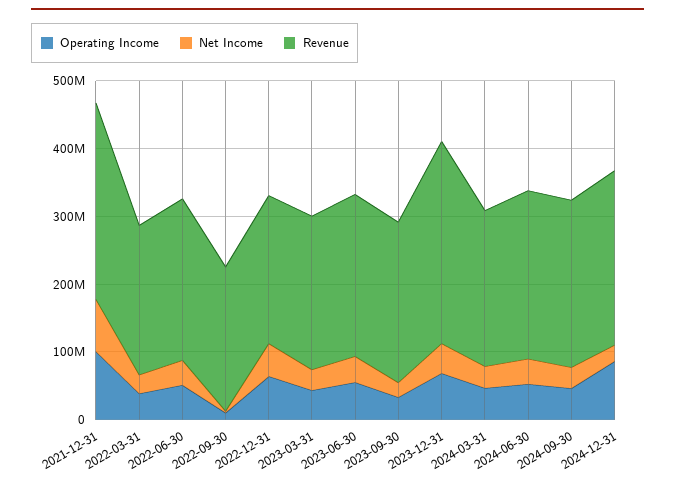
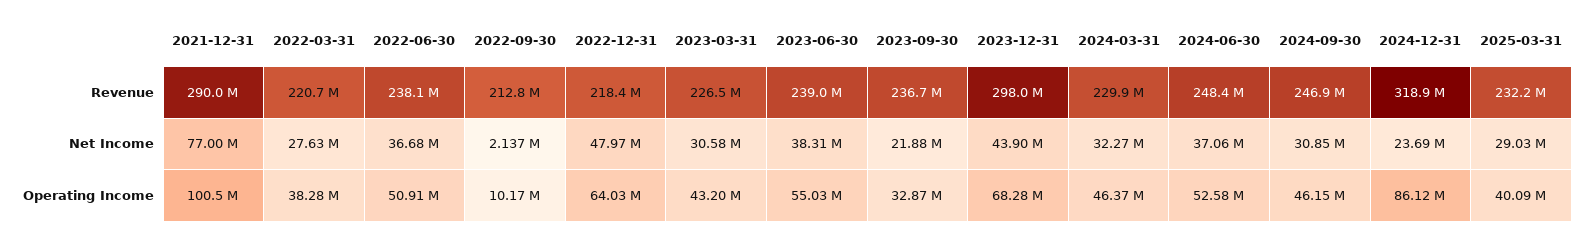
Revenue, 2024-12-31: 260000000 -> 318900000
Revenue, 2025-03-31: none -> 232200000
Net Income, 2025-03-31: none -> 29030000
Operating Income, 2025-03-31: none -> 40090000

